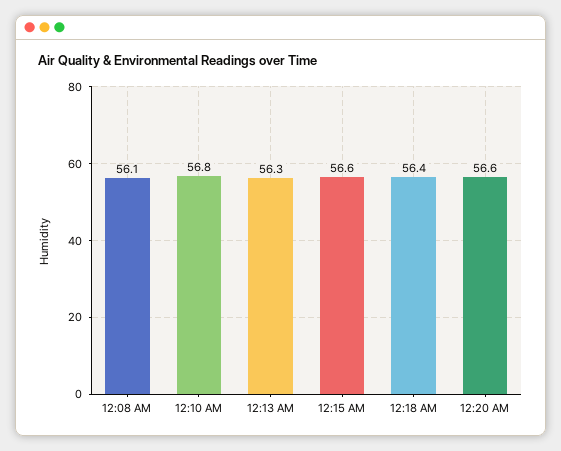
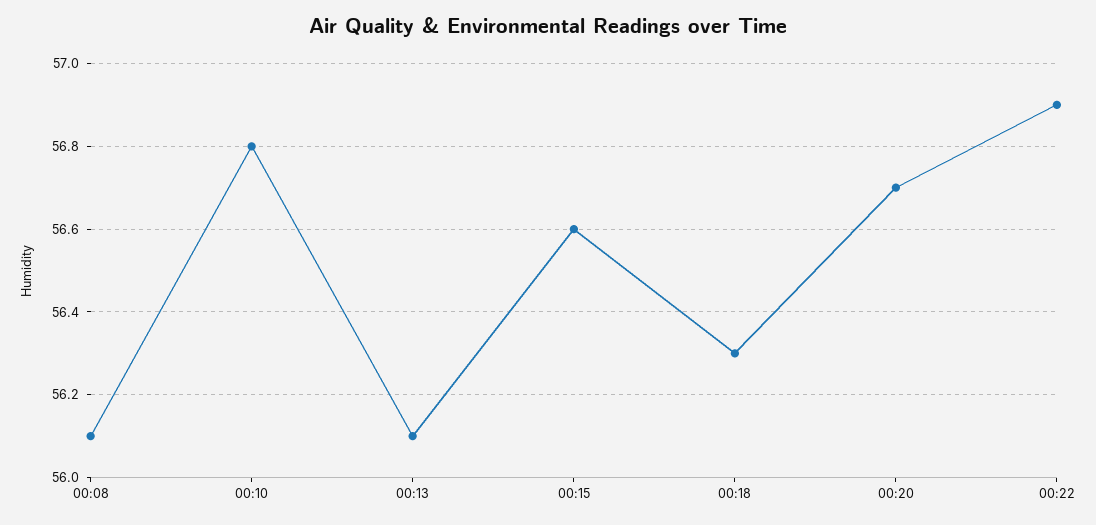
12:13 AM: 56.3 -> 56.1
12:18 AM: 56.4 -> 56.3
12:20 AM: 56.6 -> 56.7
00:22: none -> 56.9

